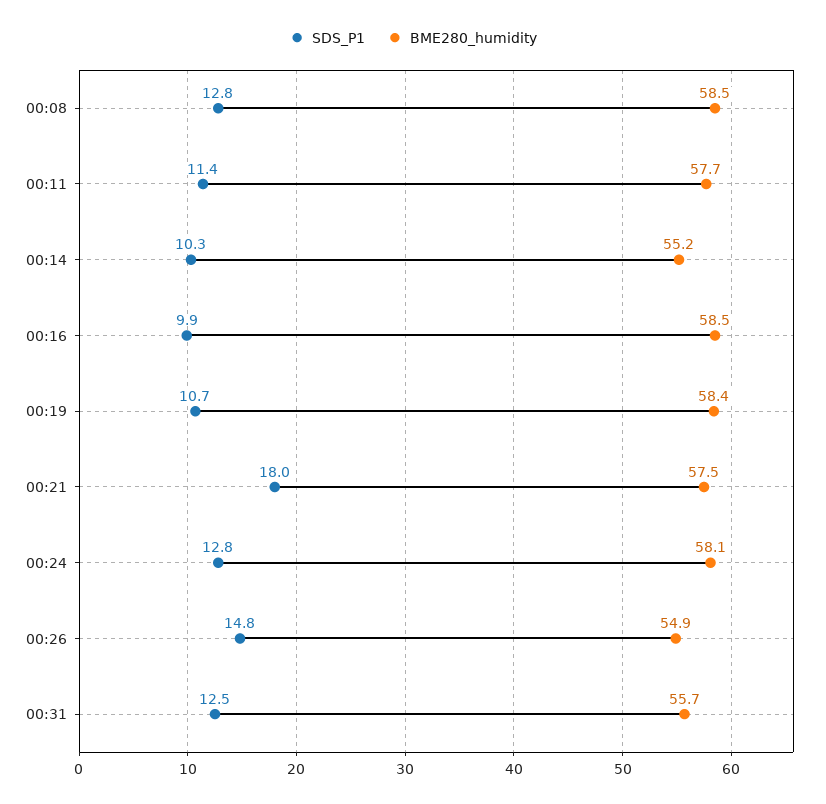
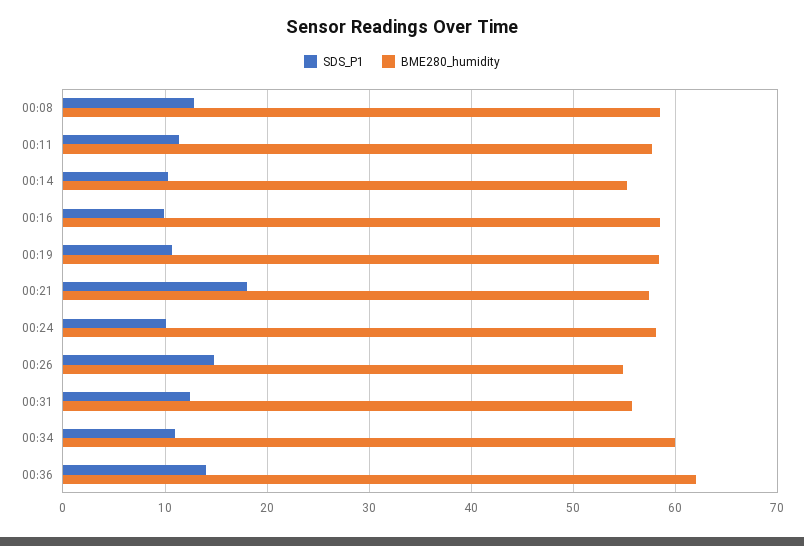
SDS_P1, 00:24: 12.8 -> 10
SDS_P1, 00:34: none -> 11
BME280_humidity, 00:34: none -> 60
SDS_P1, 00:36: none -> 14
BME280_humidity, 00:36: none -> 62

